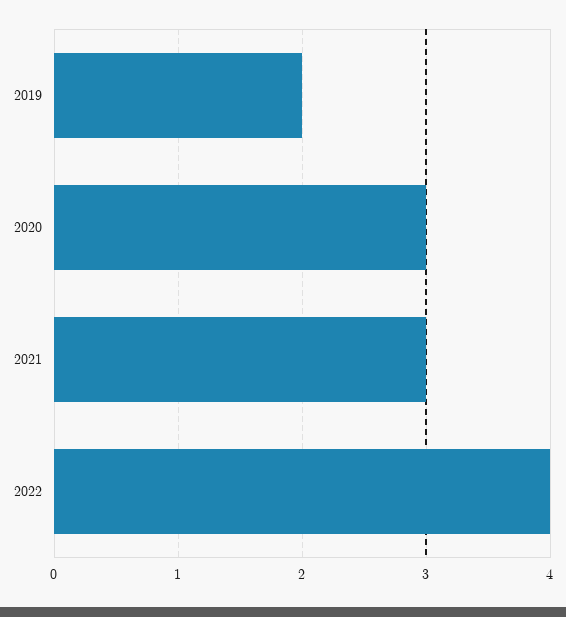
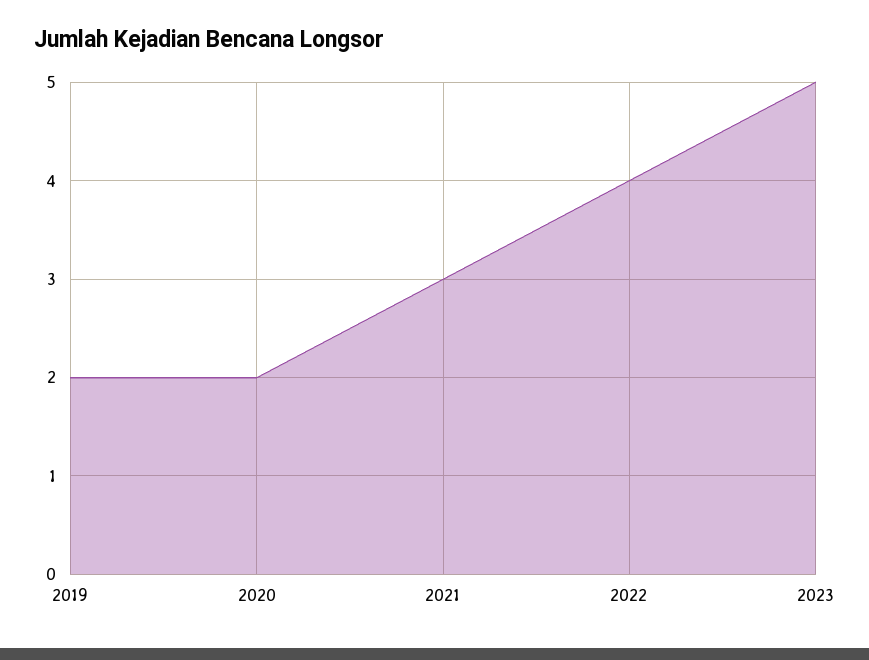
2020: 3 -> 2
2023: none -> 5

